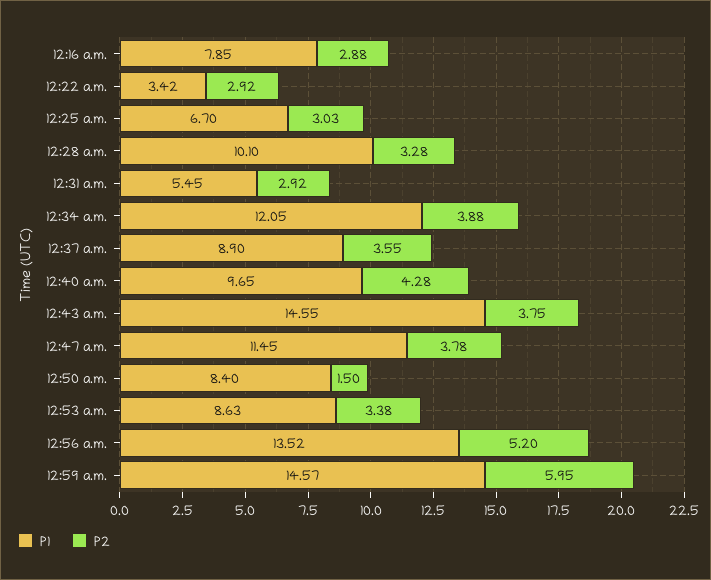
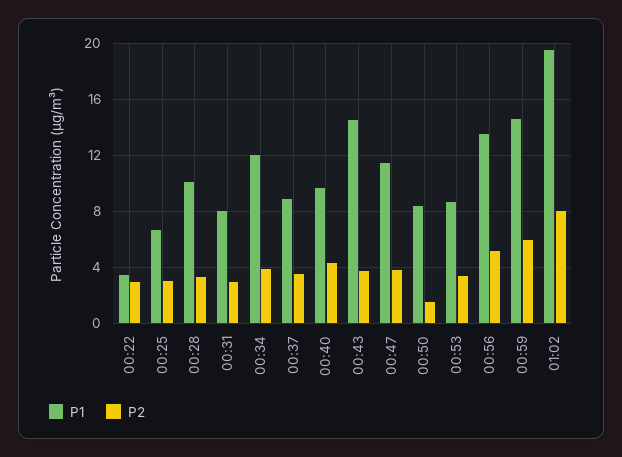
P1, 12:16 a.m.: 7.85 -> none
P2, 12:16 a.m.: 2.88 -> none
P1, 12:31 a.m.: 5.45 -> 8
P1, 01:02: none -> 19.5
P2, 01:02: none -> 8

